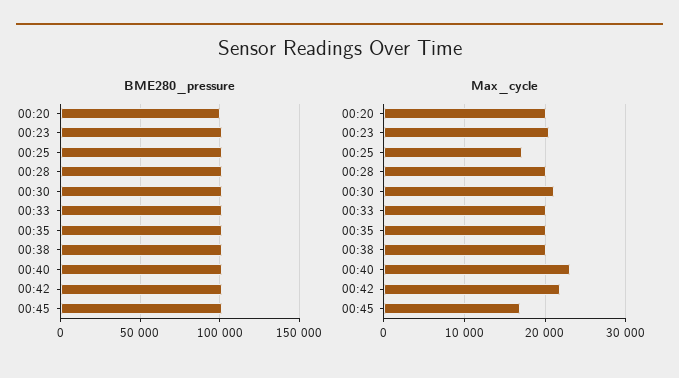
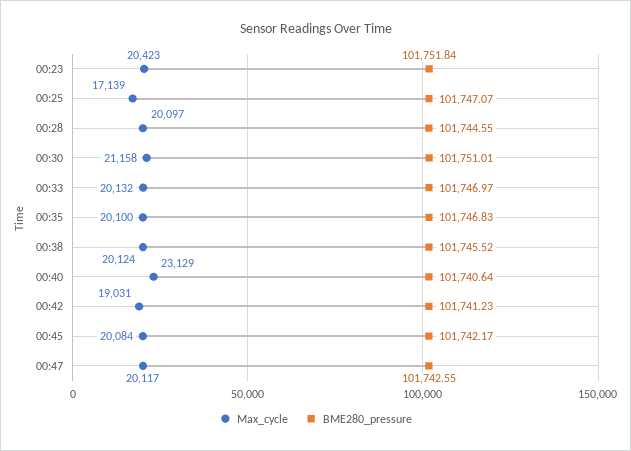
BME280_pressure, 00:20: 100000 -> none
Max_cycle, 00:20: 20000 -> none
Max_cycle, 00:42: 22000 -> 19031
Max_cycle, 00:45: 17000 -> 20084
Max_cycle, 00:47: none -> 20117
BME280_pressure, 00:47: none -> 101742.55

